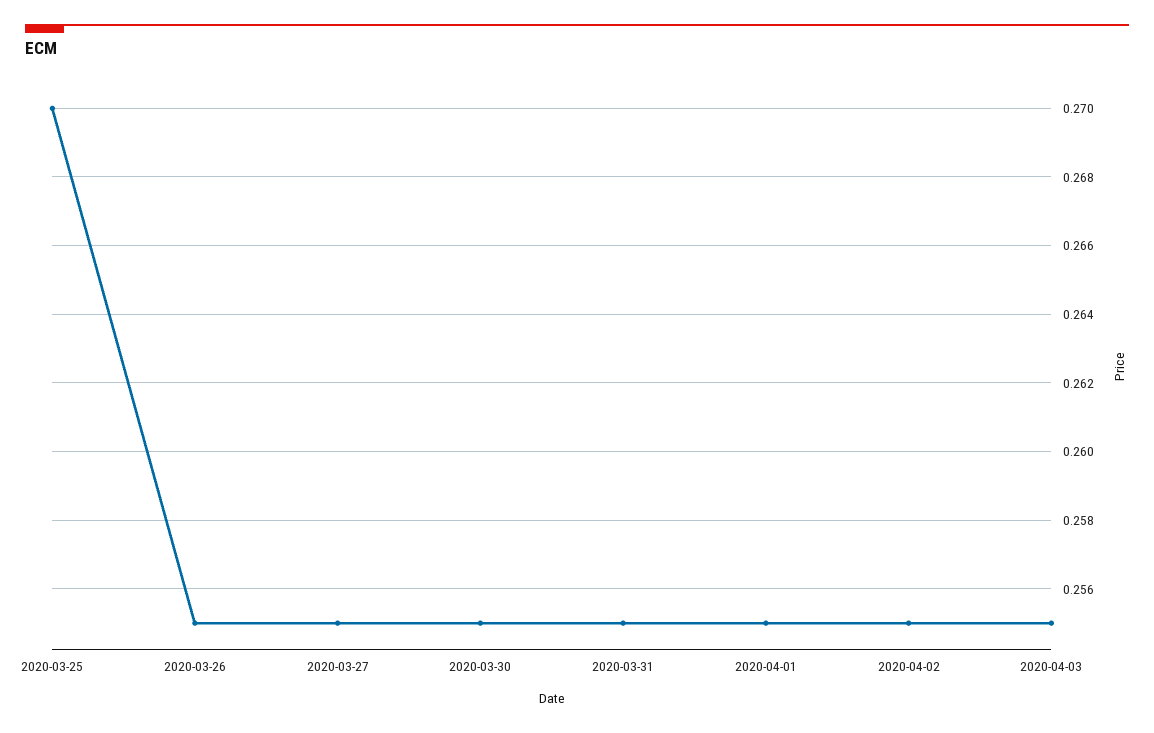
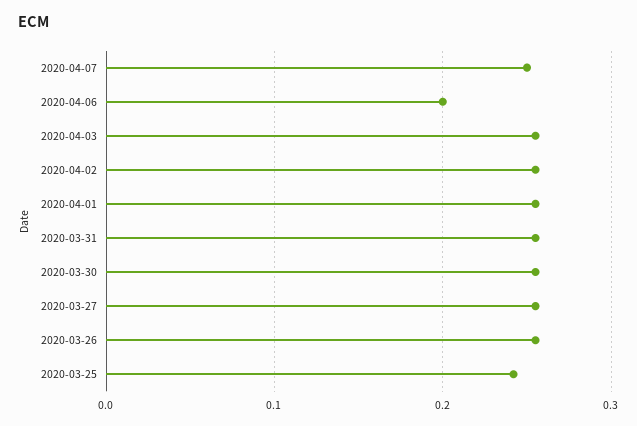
2020-03-25: 0.27 -> 0.24
2020-04-07: none -> 0.25
2020-04-06: none -> 0.2

